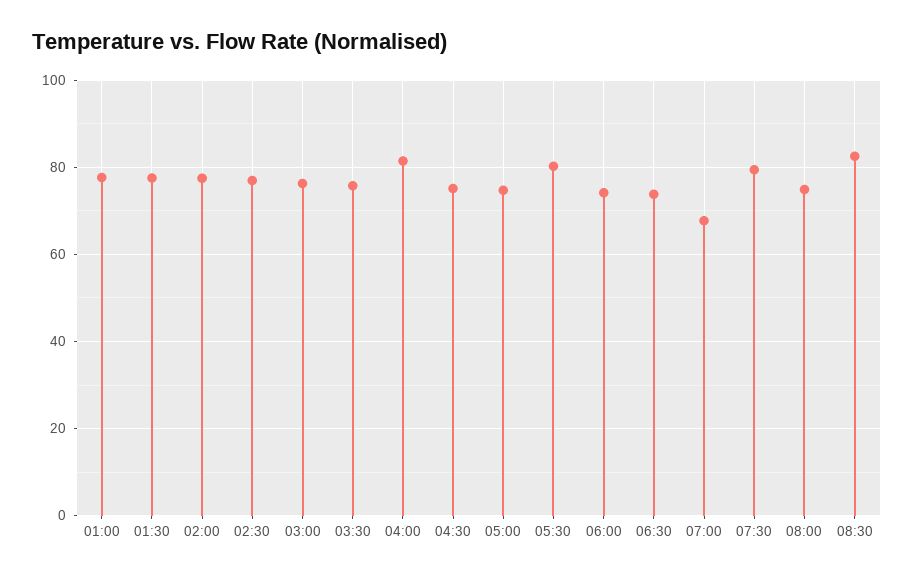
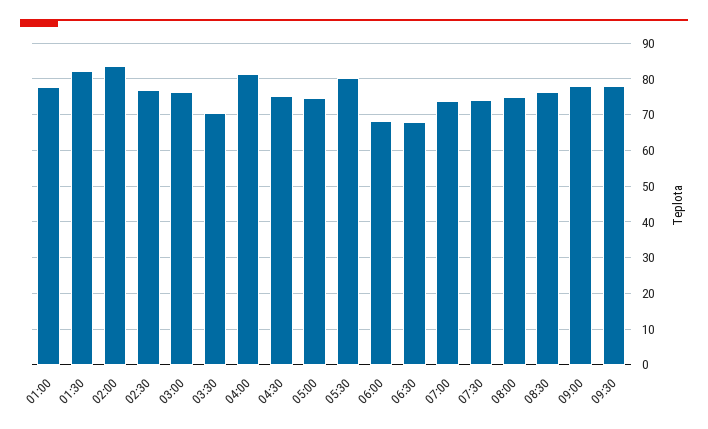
01:30: 78 -> 82
02:00: 78 -> 84
03:30: 76 -> 70
06:00: 74 -> 68
06:30: 74 -> 68
07:00: 68 -> 74
07:30: 80 -> 74
08:30: 82 -> 76
09:00: none -> 78
09:30: none -> 78

